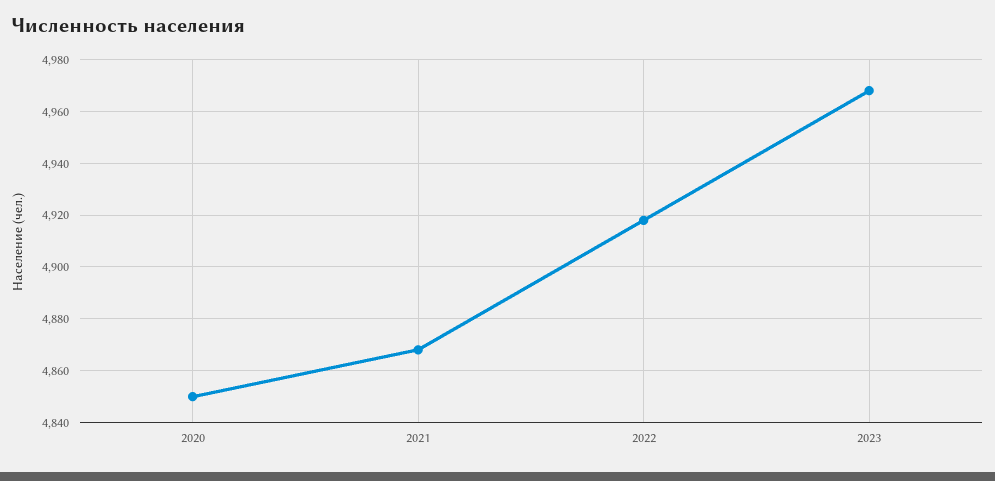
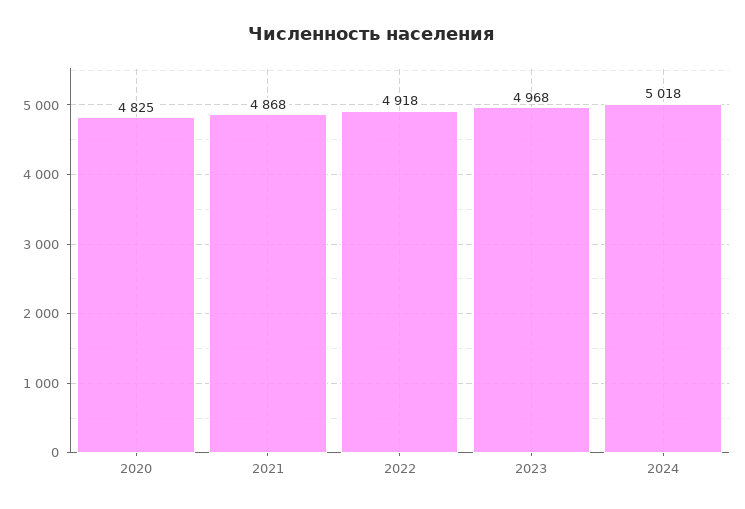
2020: 4850 -> 4825
2024: none -> 5018

